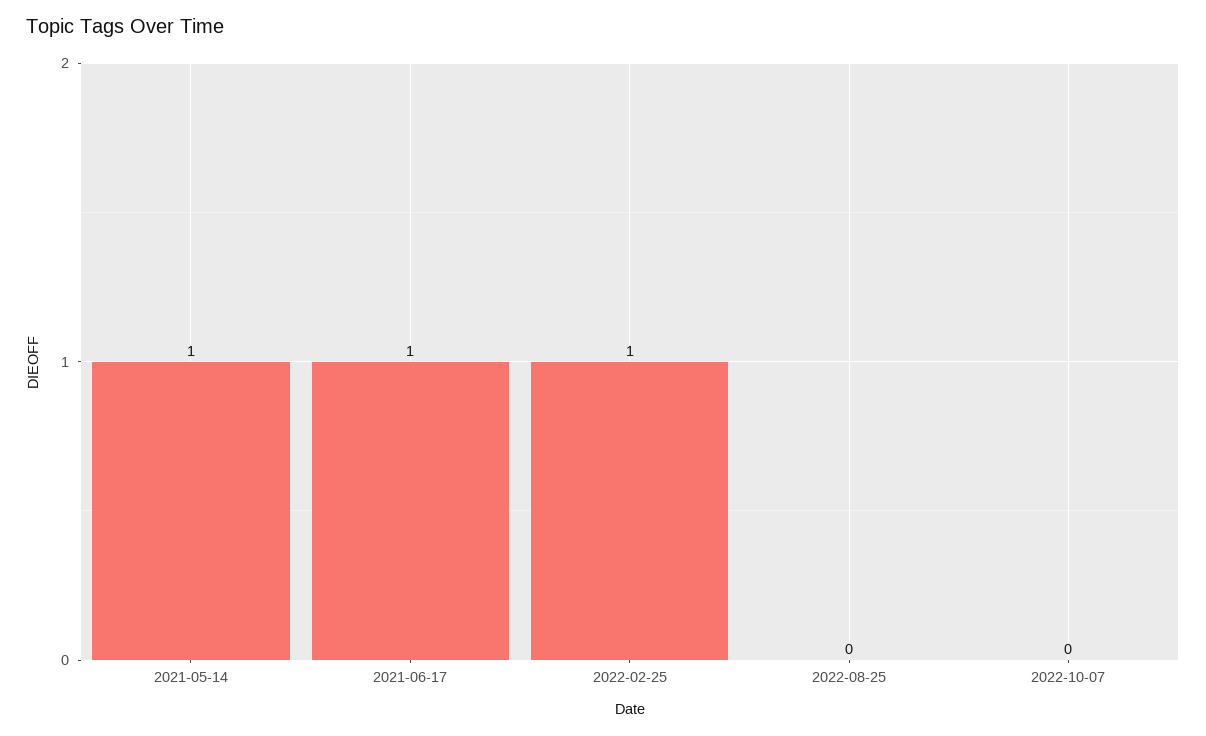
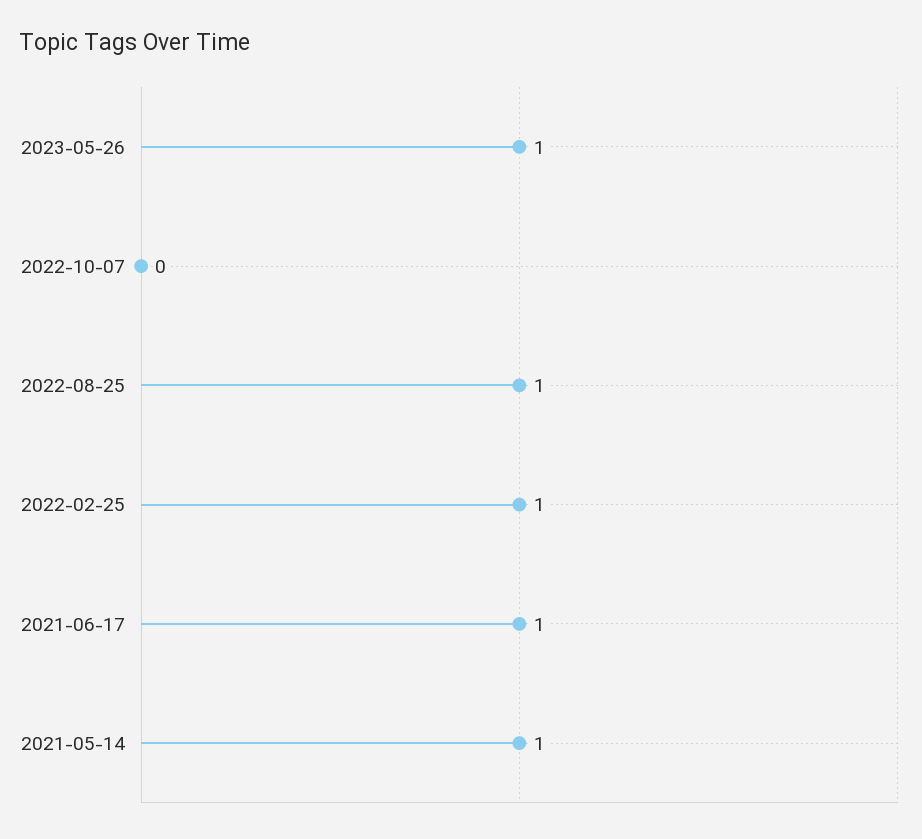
2022-08-25: 0 -> 1
2023-05-26: none -> 1

